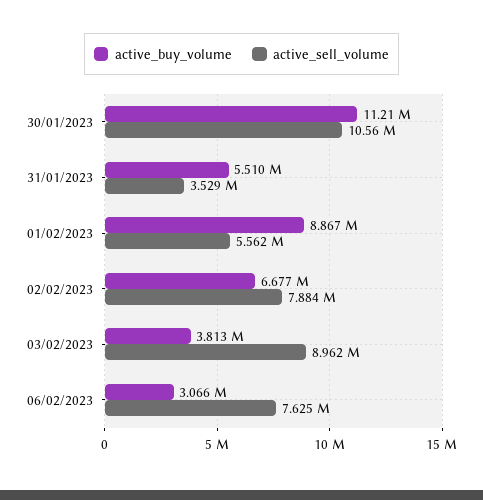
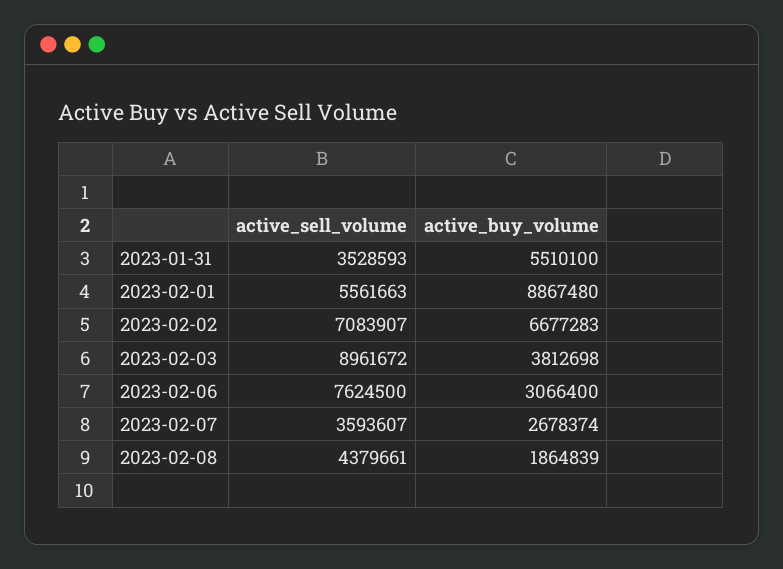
active_buy_volume, 30/01/2023: 11210000 -> none
active_sell_volume, 30/01/2023: 10560000 -> none
active_sell_volume, 02/02/2023: 7884000 -> 7083907
active_sell_volume, 2023-02-07: none -> 3593607
active_buy_volume, 2023-02-07: none -> 2678374
active_sell_volume, 2023-02-08: none -> 4379661
active_buy_volume, 2023-02-08: none -> 1864839

